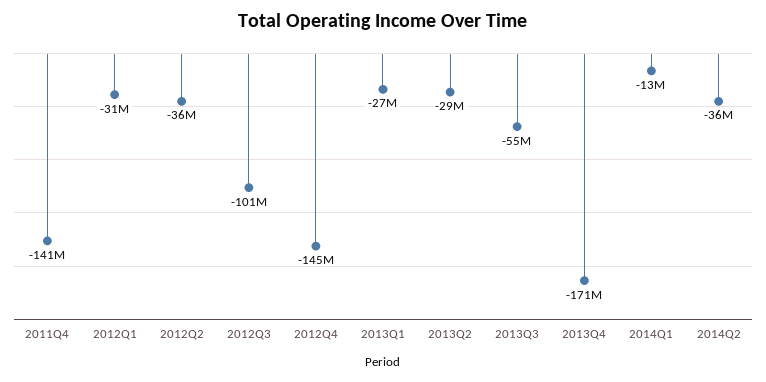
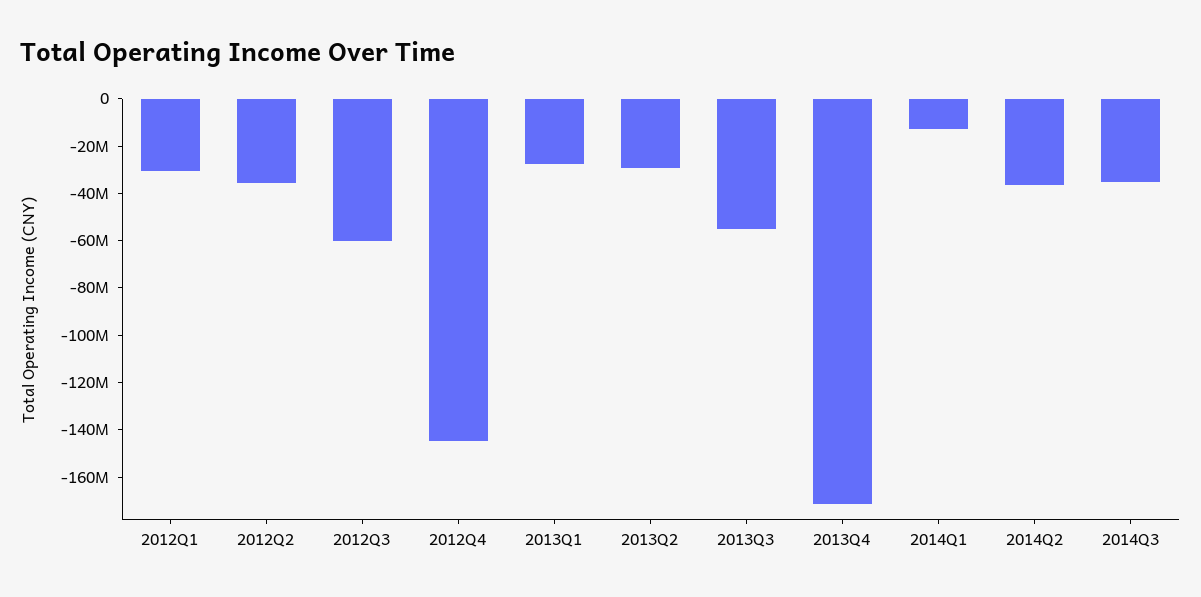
2011Q4: -141000000 -> none
2012Q3: -101000000 -> -60000000
2014Q3: none -> -35000000

